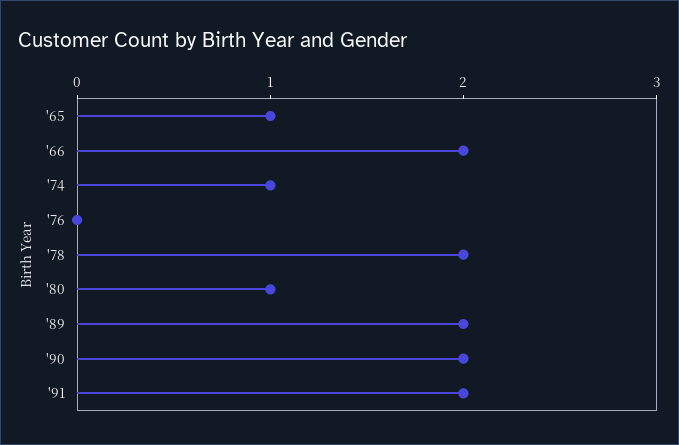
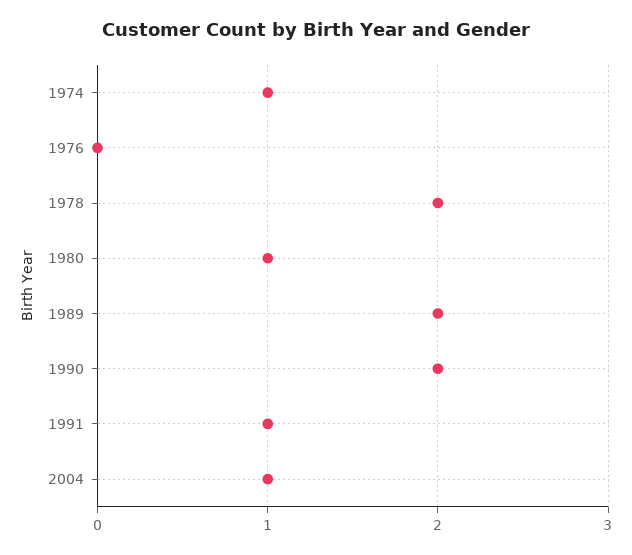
'65: 1 -> none
'66: 2 -> none
'91: 2 -> 1
2004: none -> 1

